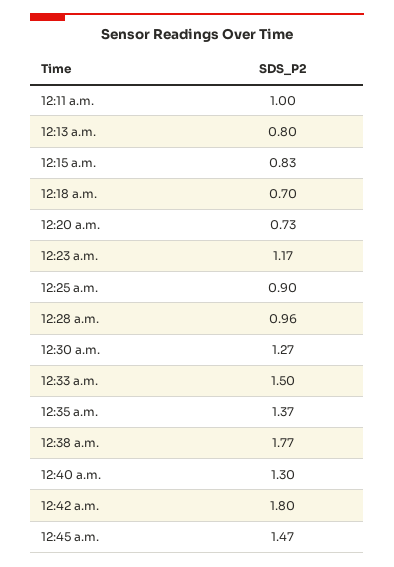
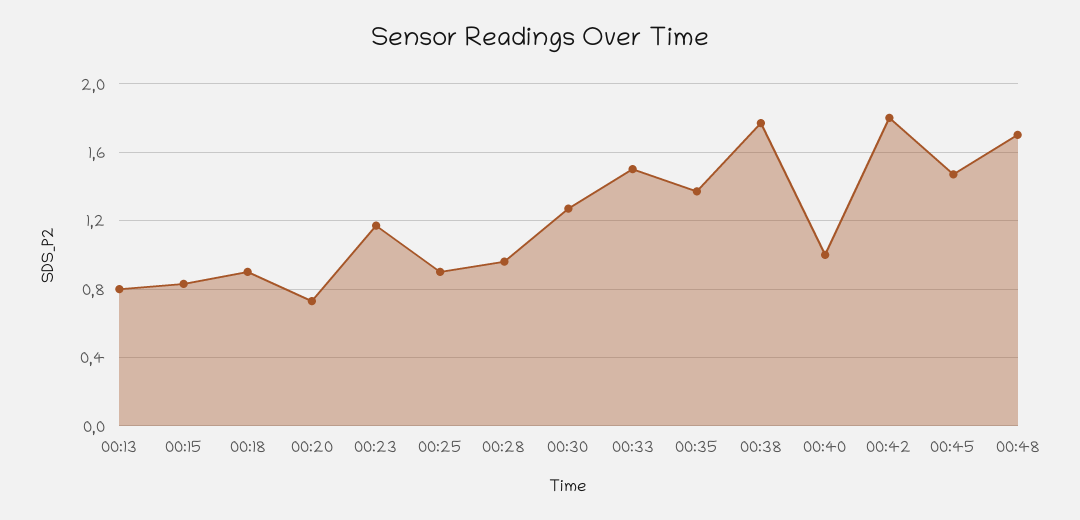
12:11 a.m.: 1 -> none
12:18 a.m.: 0.7 -> 0.9
12:40 a.m.: 1.3 -> 1
00:48: none -> 1.7

